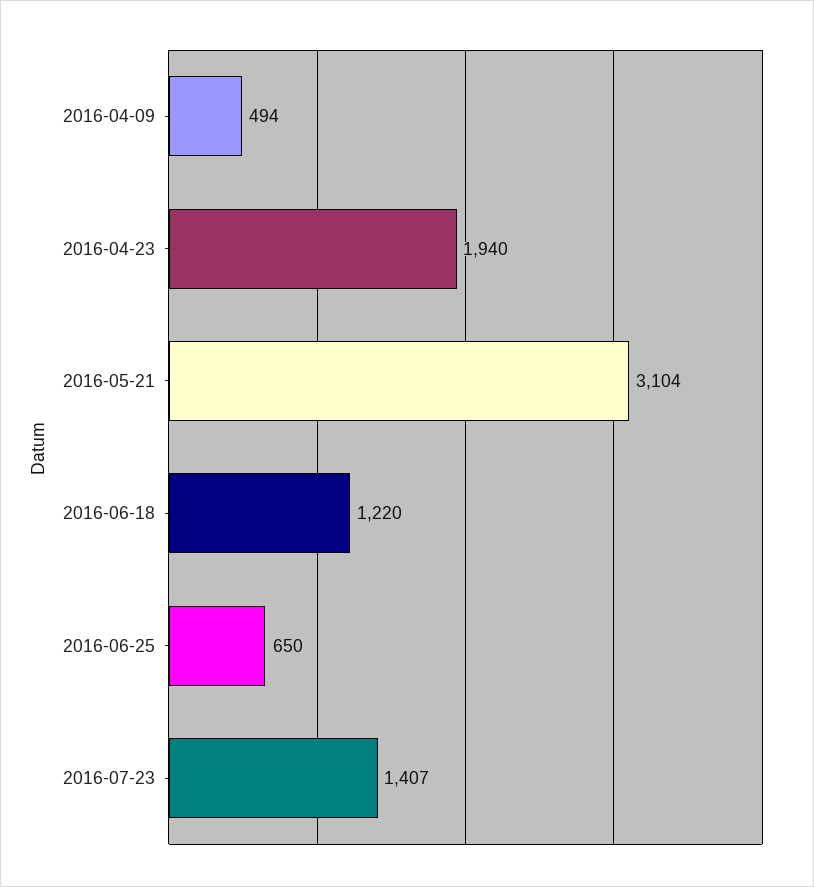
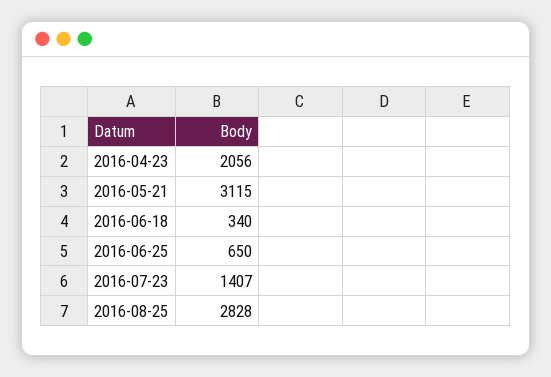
2016-04-09: 494 -> none
2016-04-23: 1940 -> 2056
2016-05-21: 3104 -> 3115
2016-06-18: 1220 -> 340
2016-08-25: none -> 2828

